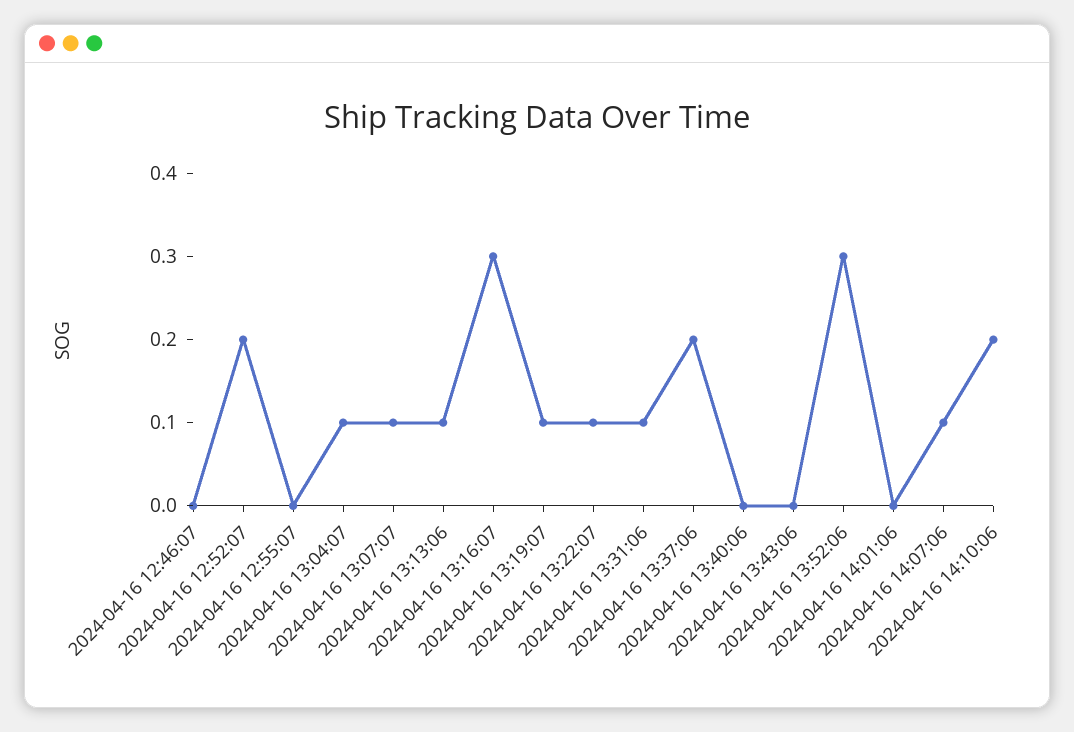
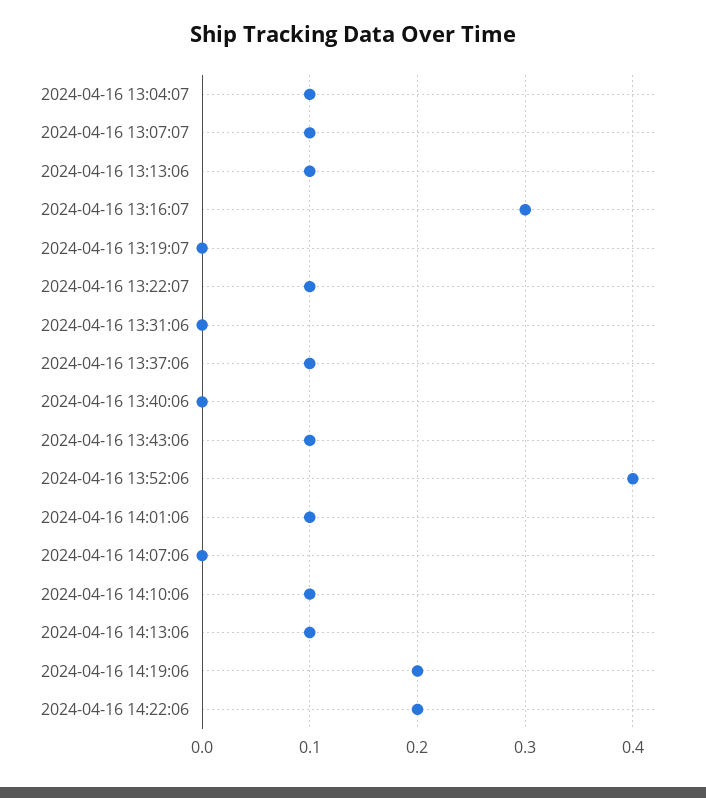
2024-04-16 12:46:07: 0 -> none
2024-04-16 12:52:07: 0.2 -> none
2024-04-16 12:55:07: 0 -> none
2024-04-16 13:19:07: 0.1 -> 0
2024-04-16 13:31:06: 0.1 -> 0
2024-04-16 13:37:06: 0.2 -> 0.1
2024-04-16 13:43:06: 0 -> 0.1
2024-04-16 13:52:06: 0.3 -> 0.4
2024-04-16 14:01:06: 0 -> 0.1
2024-04-16 14:07:06: 0.1 -> 0
2024-04-16 14:10:06: 0.2 -> 0.1
2024-04-16 14:13:06: none -> 0.1
2024-04-16 14:19:06: none -> 0.2
2024-04-16 14:22:06: none -> 0.2

